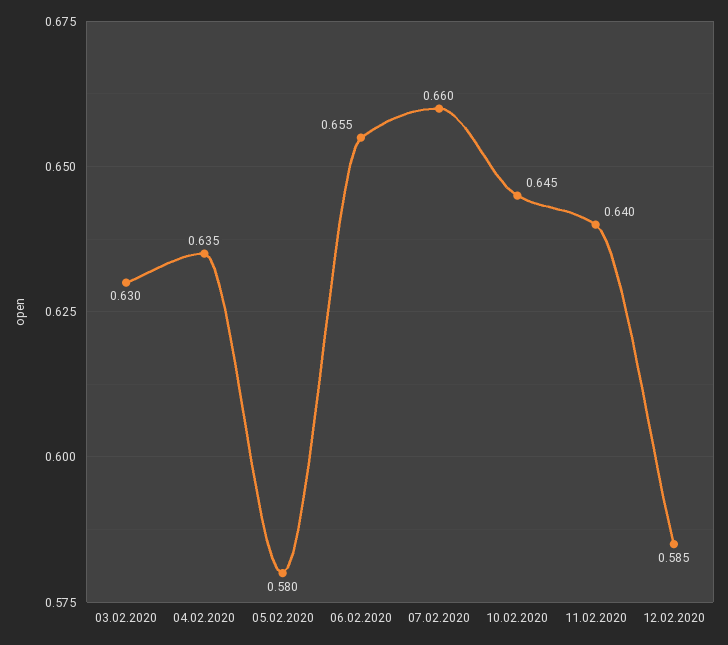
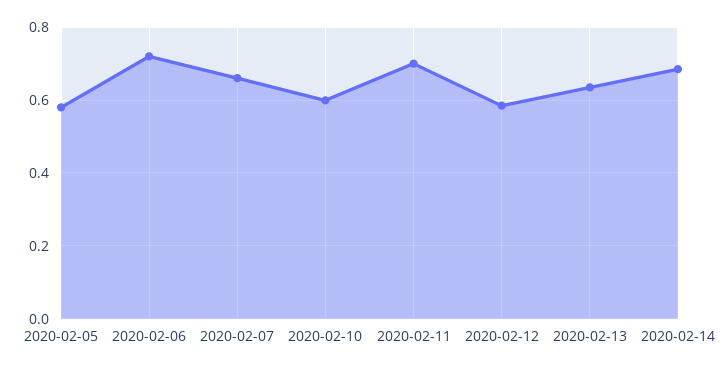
03.02.2020: 0.63 -> none
04.02.2020: 0.635 -> none
06.02.2020: 0.655 -> 0.72
10.02.2020: 0.645 -> 0.6
11.02.2020: 0.64 -> 0.7
2020-02-13: none -> 0.64
2020-02-14: none -> 0.68

